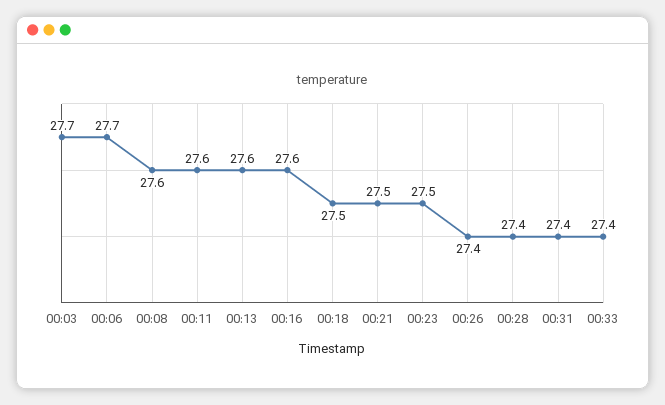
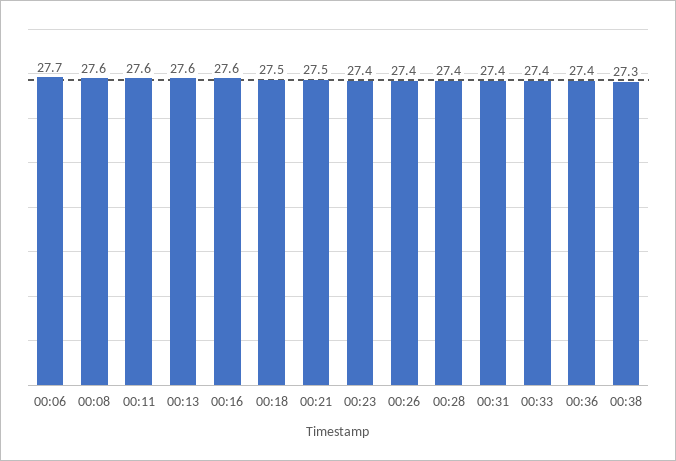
00:03: 27.7 -> none
00:23: 27.5 -> 27.4
00:36: none -> 27.4
00:38: none -> 27.3

